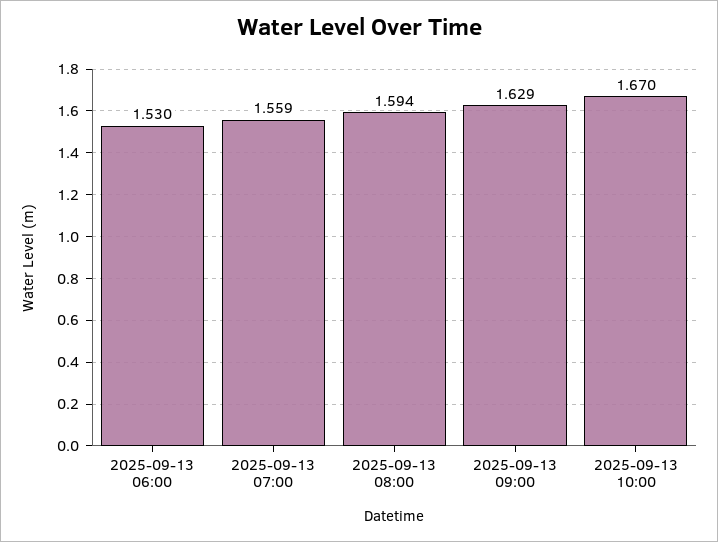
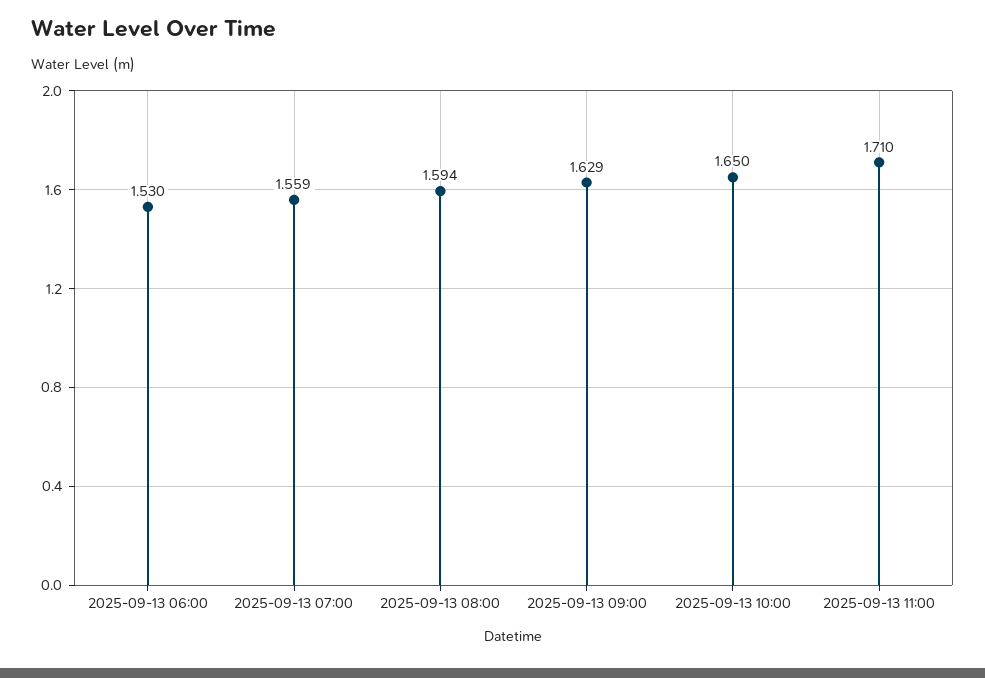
2025-09-13 10:00: 1.67 -> 1.65
2025-09-13 11:00: none -> 1.71

